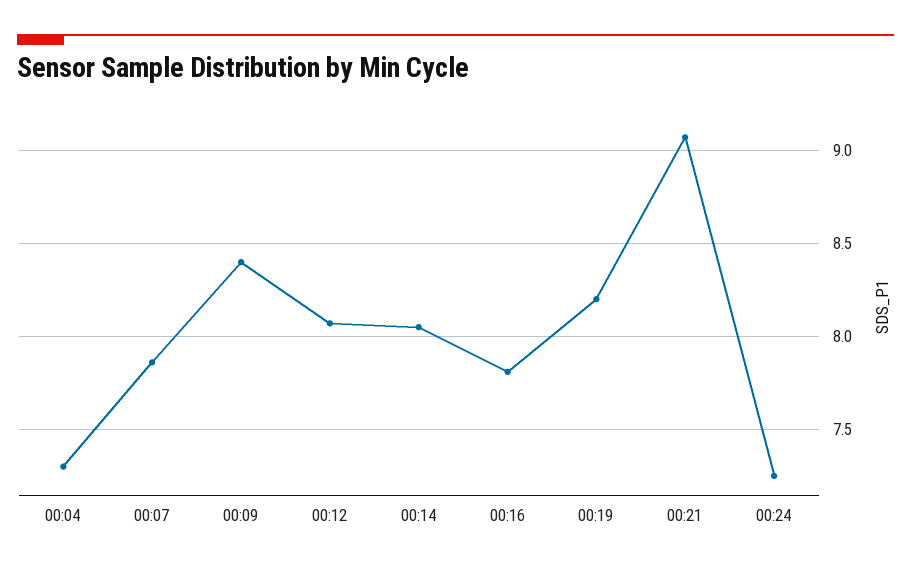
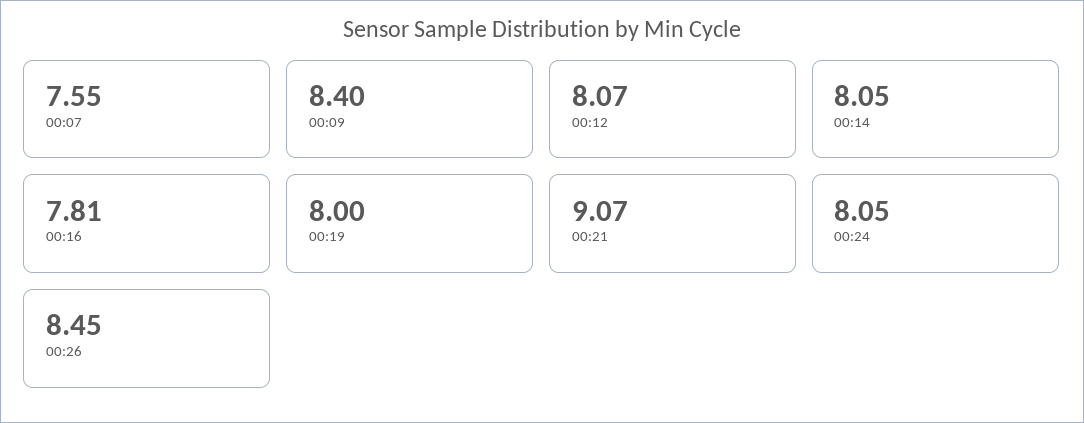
00:04: 7.3 -> none
00:07: 7.85 -> 7.55
00:19: 8.2 -> 8
00:24: 7.25 -> 8.05
00:26: none -> 8.45

